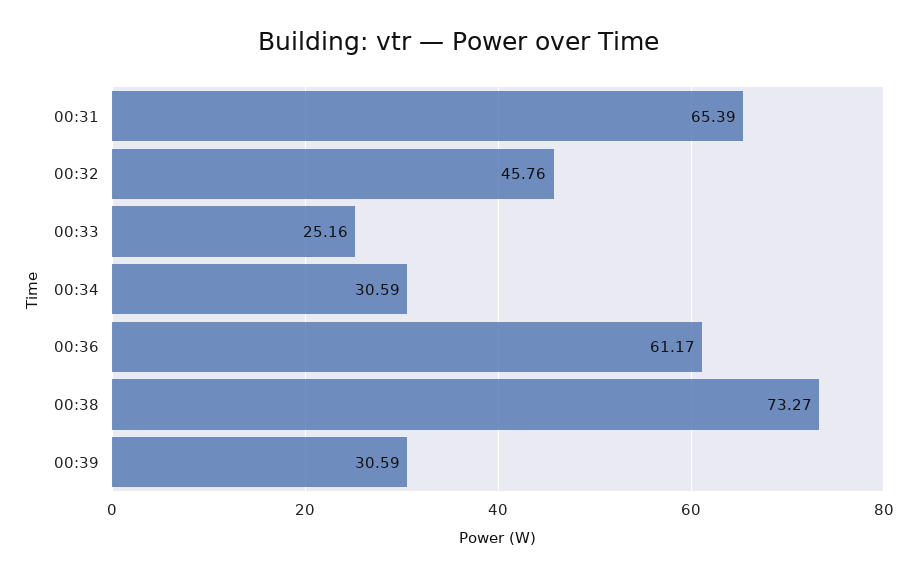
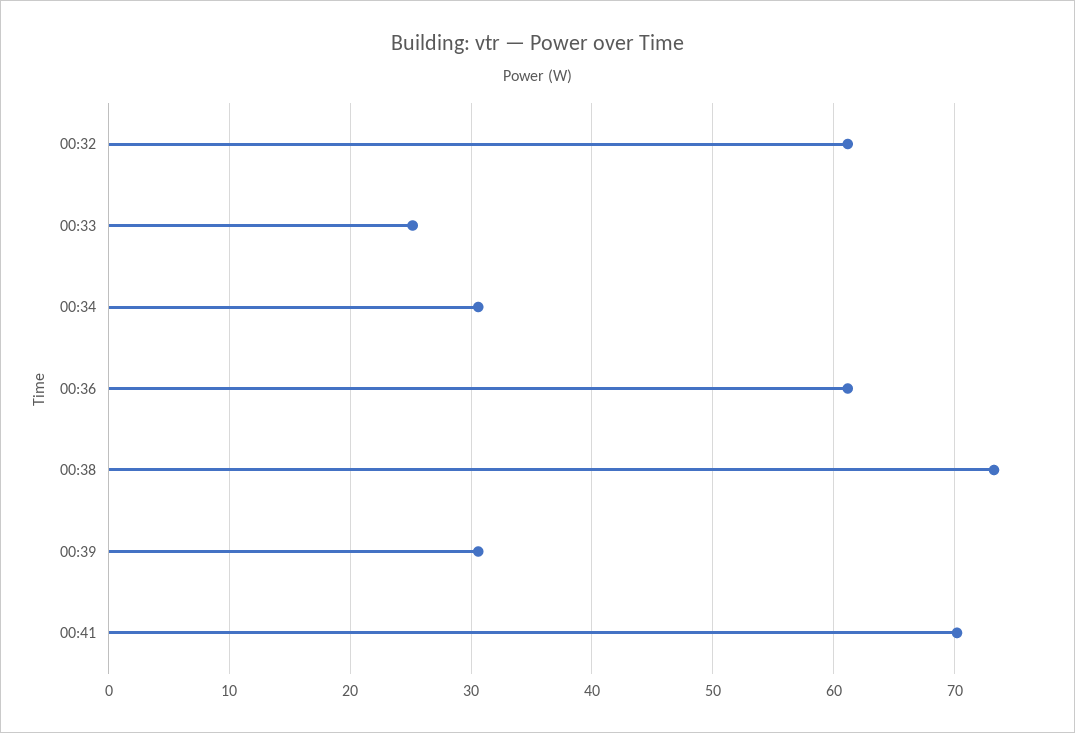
00:31: 65.39 -> none
00:32: 45.76 -> 61
00:41: none -> 70

